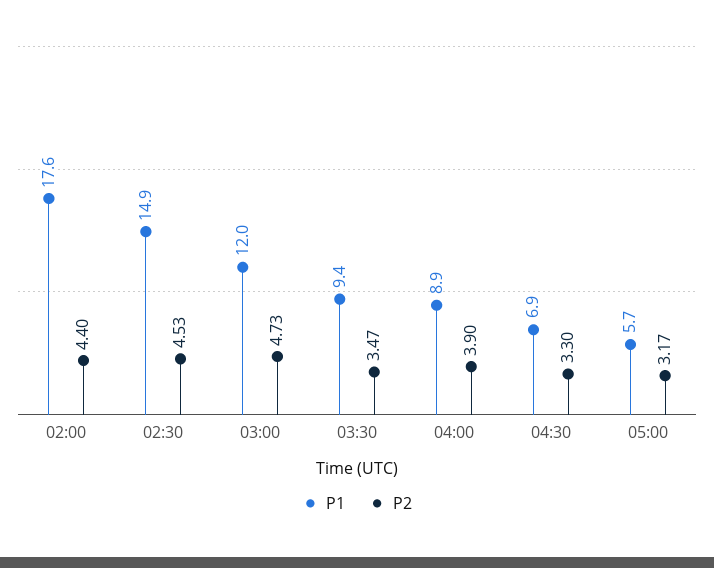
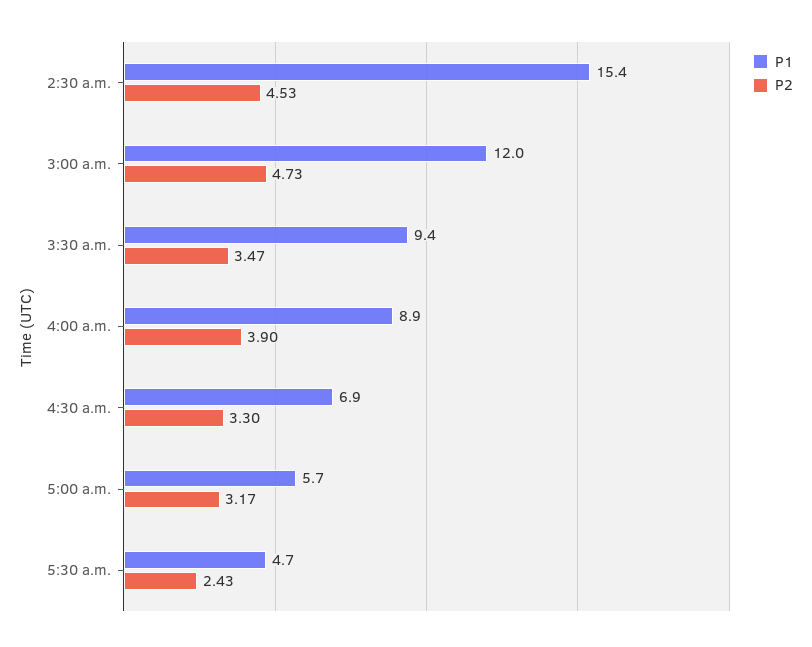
P1, 02:00: 17.6 -> none
P2, 02:00: 4.4 -> none
P1, 02:30: 14.9 -> 15.4
P1, 5:30 a.m.: none -> 4.7
P2, 5:30 a.m.: none -> 2.43

